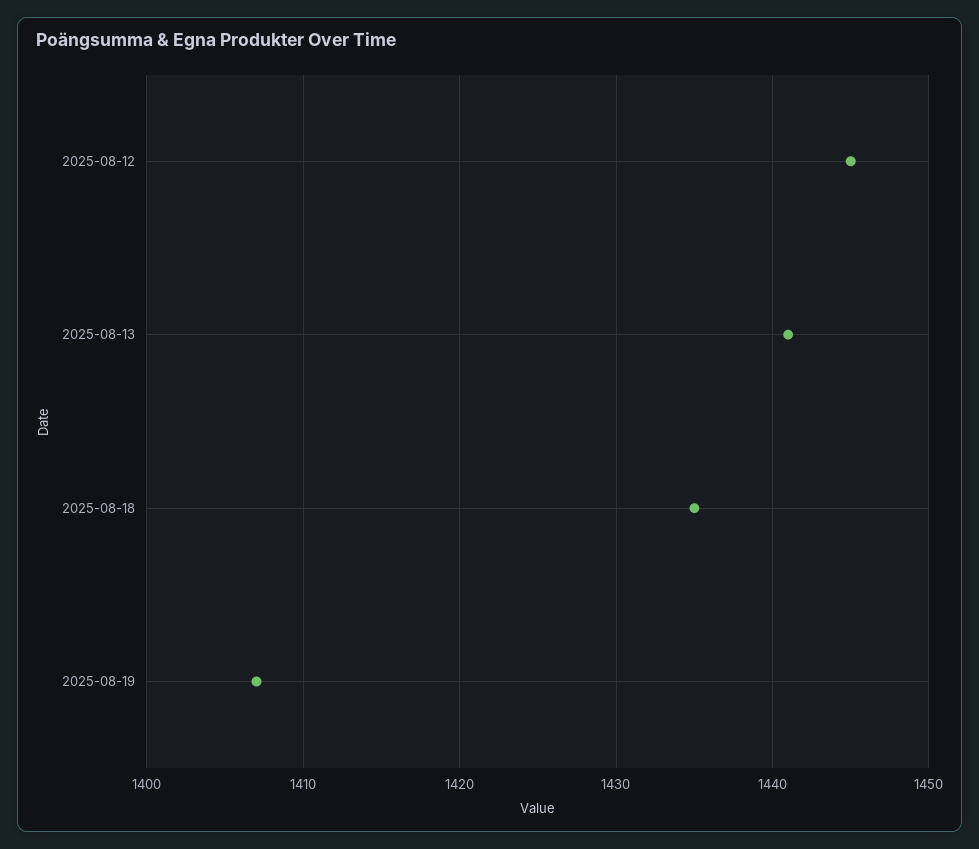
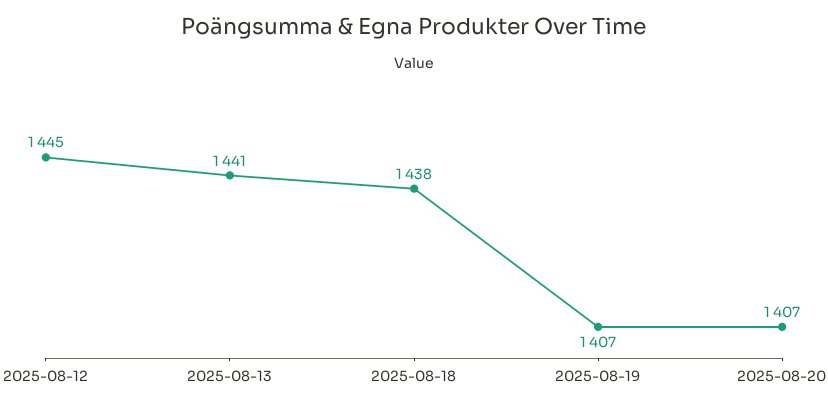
2025-08-18: 1435 -> 1438
2025-08-20: none -> 1407

